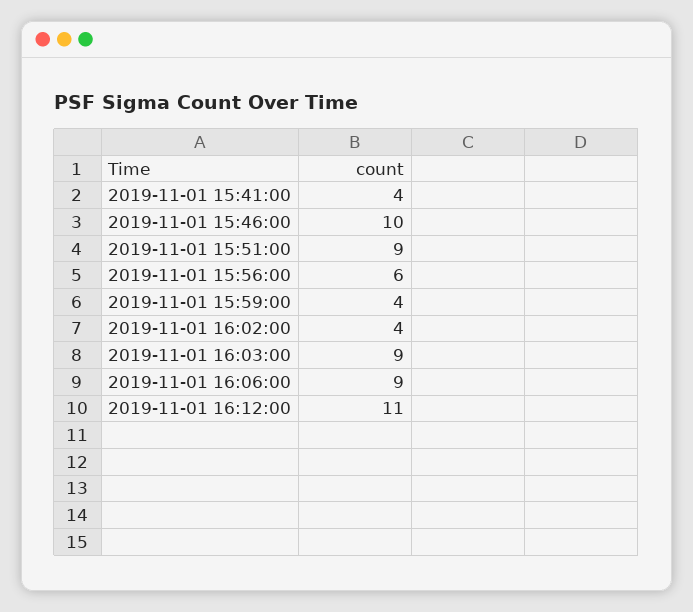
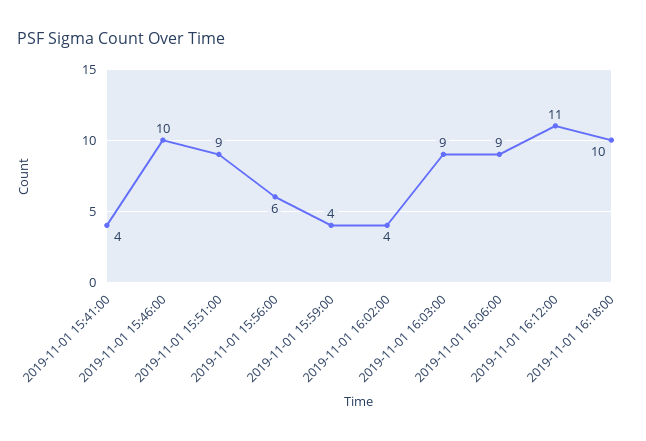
2019-11-01 16:18:00: none -> 10

